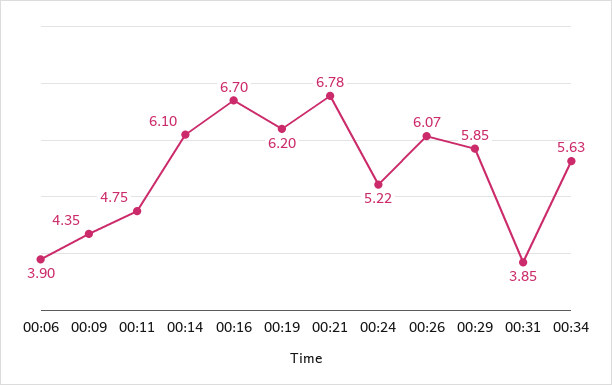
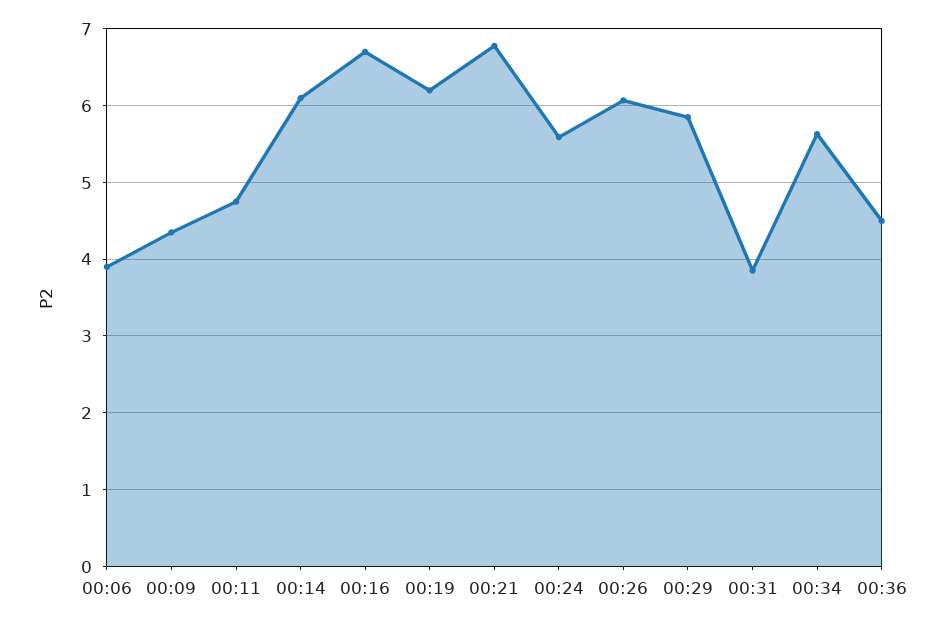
00:24: 5.22 -> 5.6
00:36: none -> 4.5

